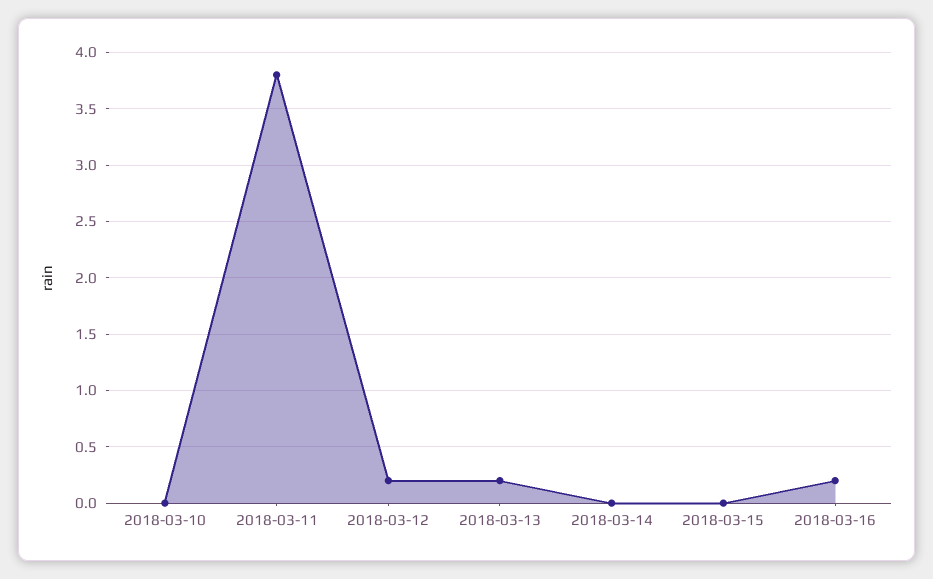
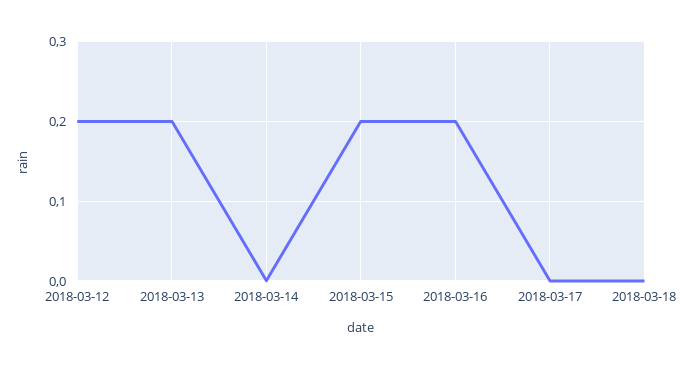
2018-03-10: 0 -> none
2018-03-11: 3.8 -> none
2018-03-15: 0 -> 0.2
2018-03-17: none -> 0
2018-03-18: none -> 0

